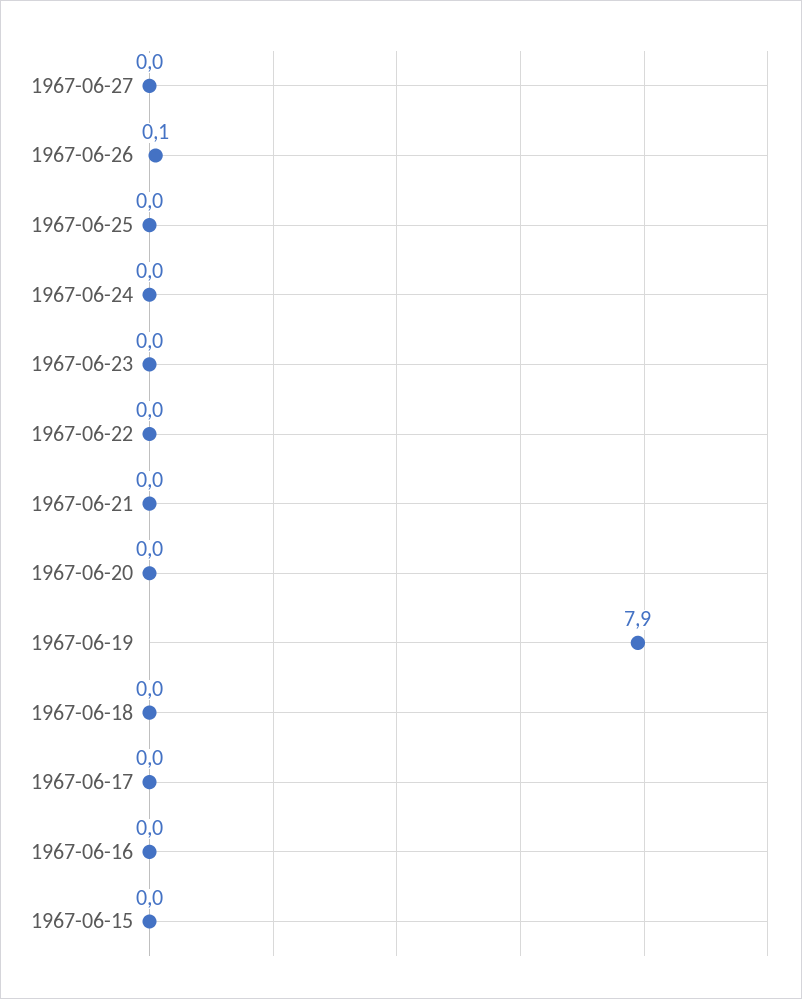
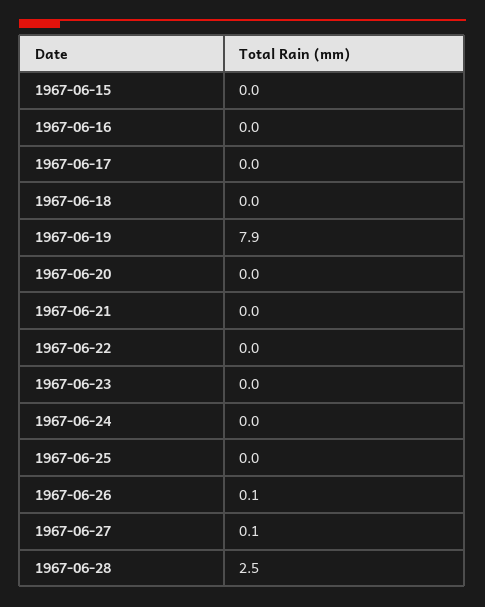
1967-06-27: 0 -> 0.1
1967-06-28: none -> 2.5

